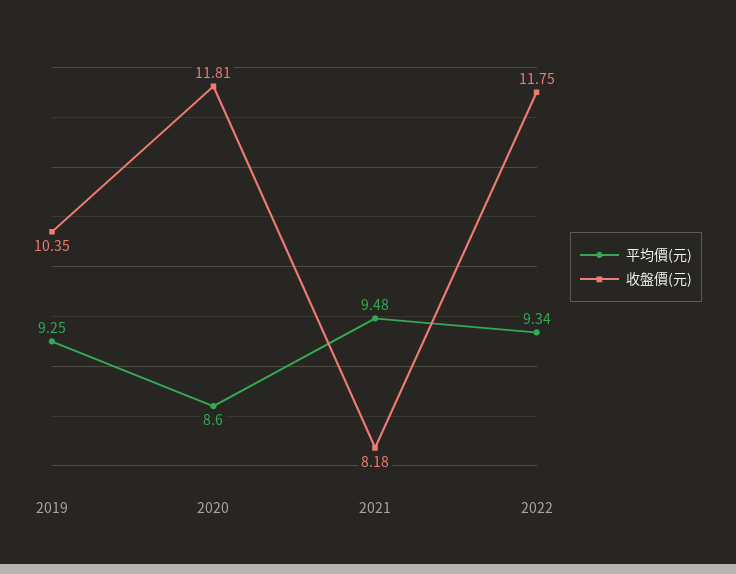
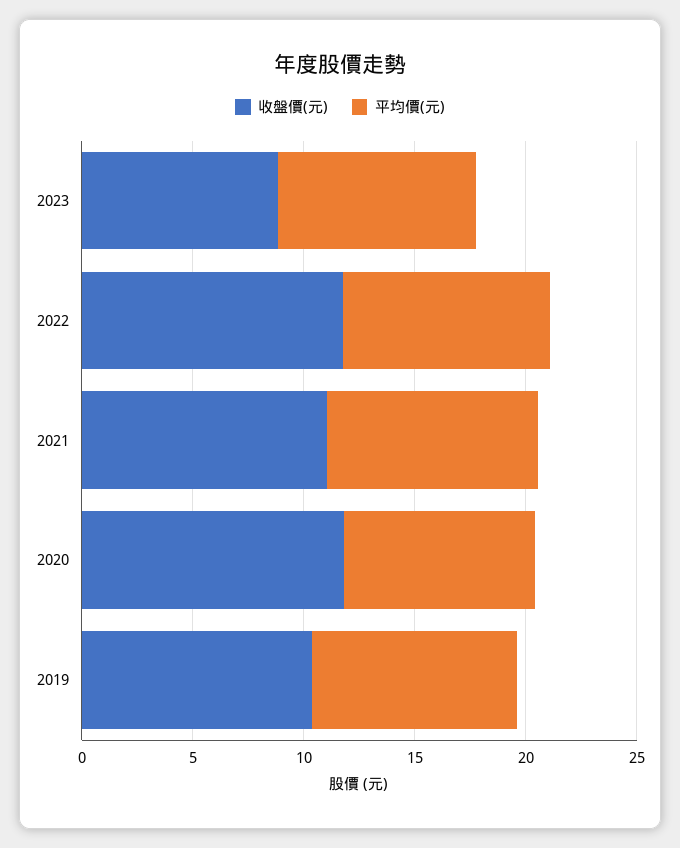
收盤價(元), 2021: 8.18 -> 11
收盤價(元), 2023: none -> 9
平均價(元), 2023: none -> 9

